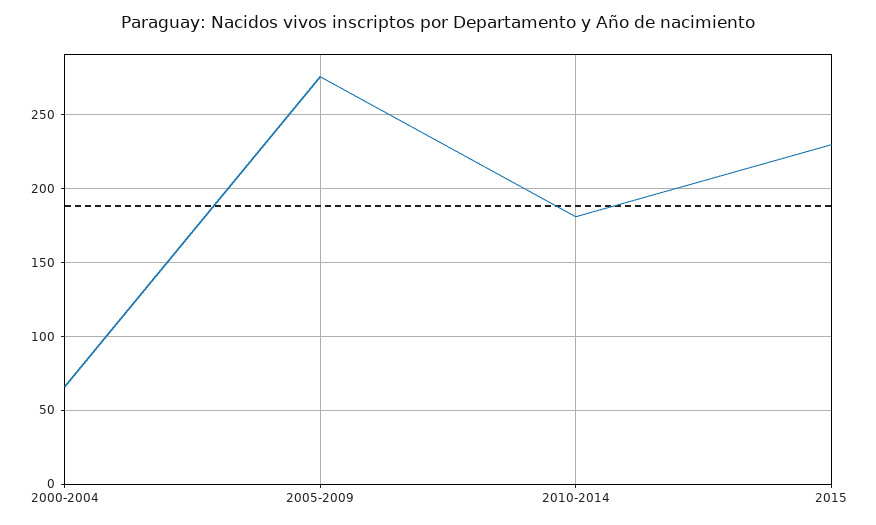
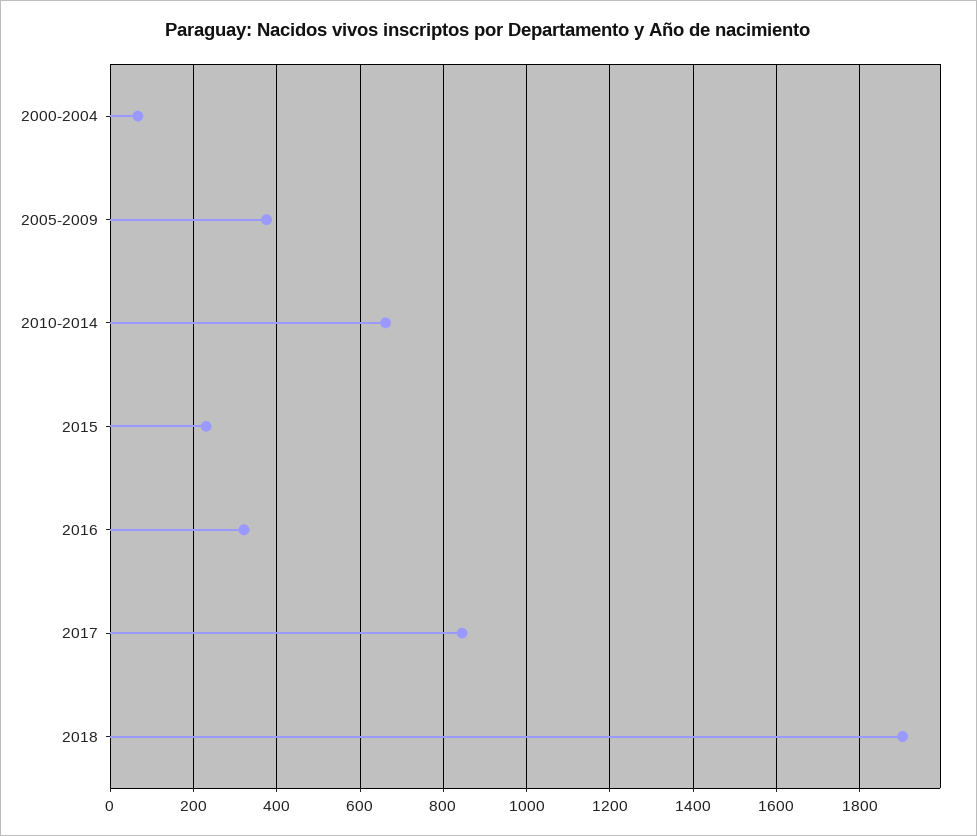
2005-2009: 275 -> 380
2010-2014: 180 -> 660
2016: none -> 320
2017: none -> 840
2018: none -> 1900

